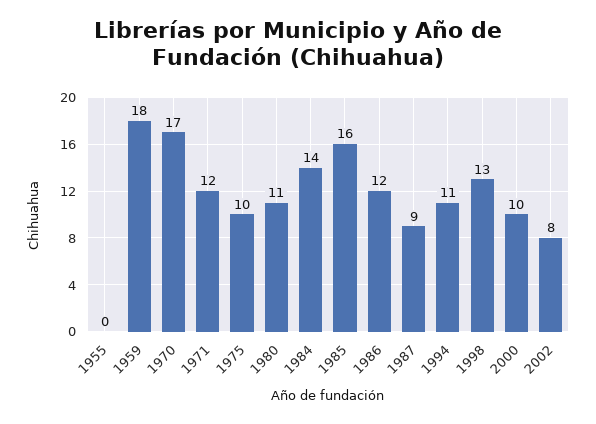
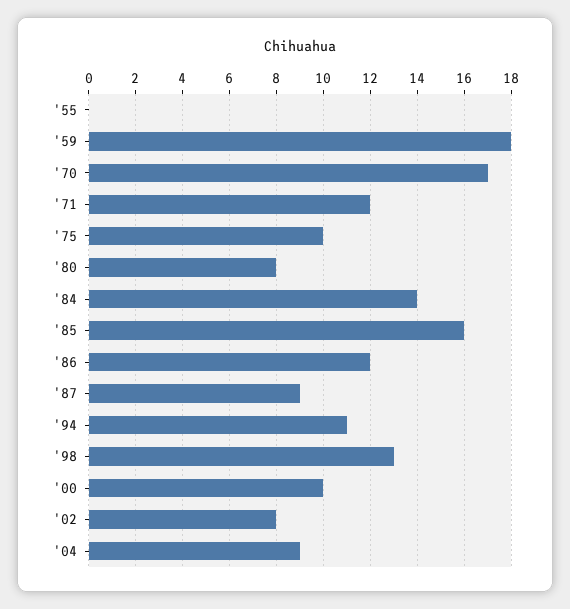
1980: 11 -> 8
'04: none -> 9

